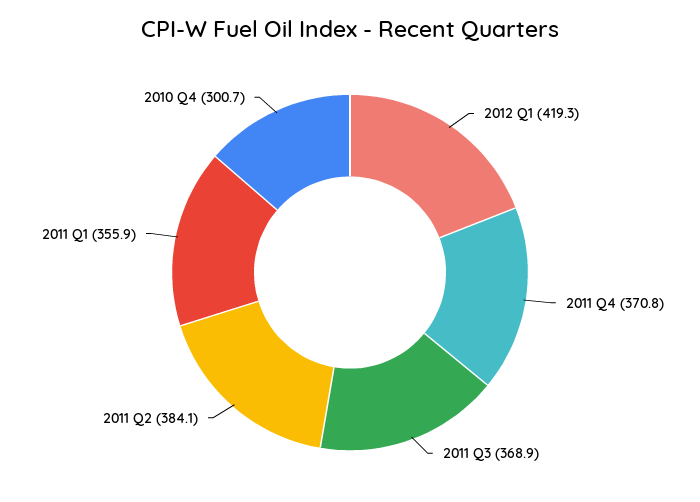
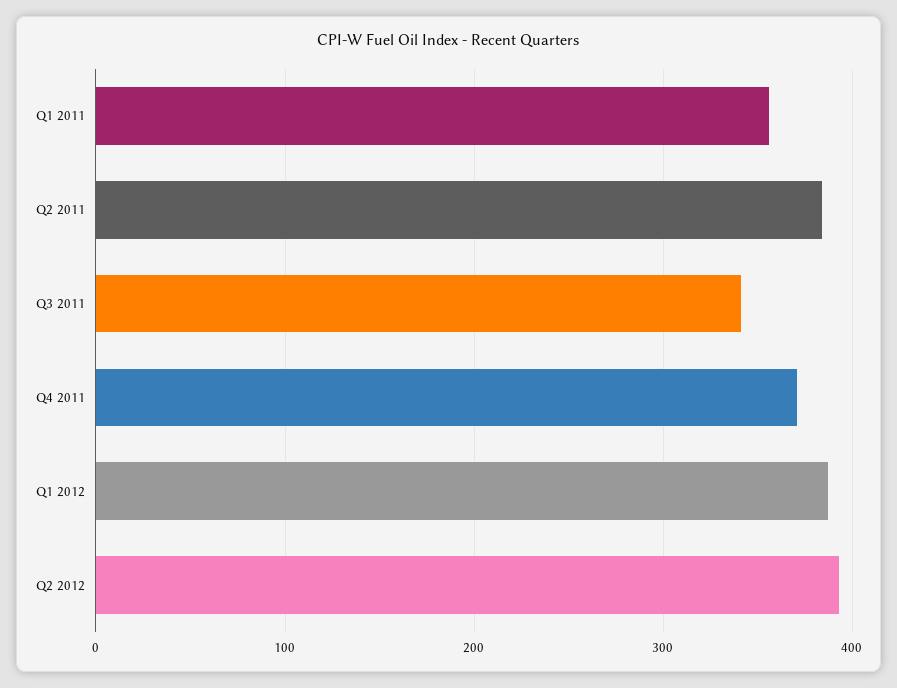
2012 Q1: 419.3 -> 390
2011 Q3: 368.9 -> 340
2010 Q4: 300.7 -> none
Q2 2012: none -> 390

